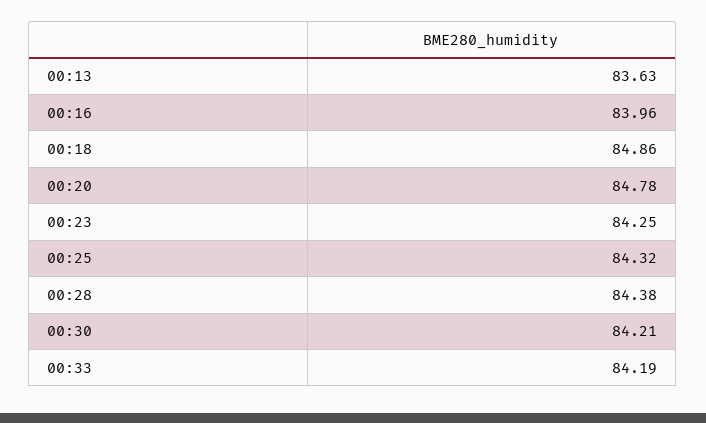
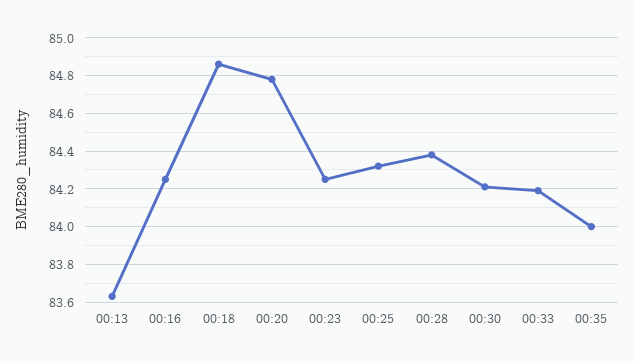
00:16: 83.96 -> 84.25
00:35: none -> 84

